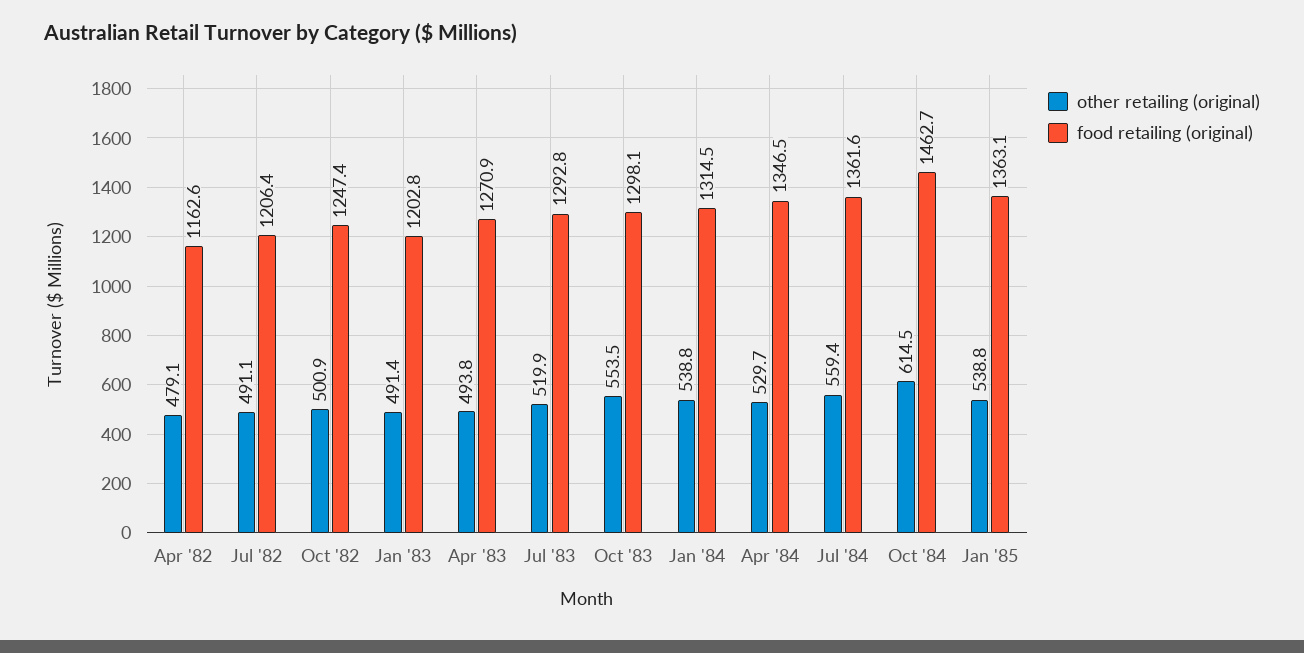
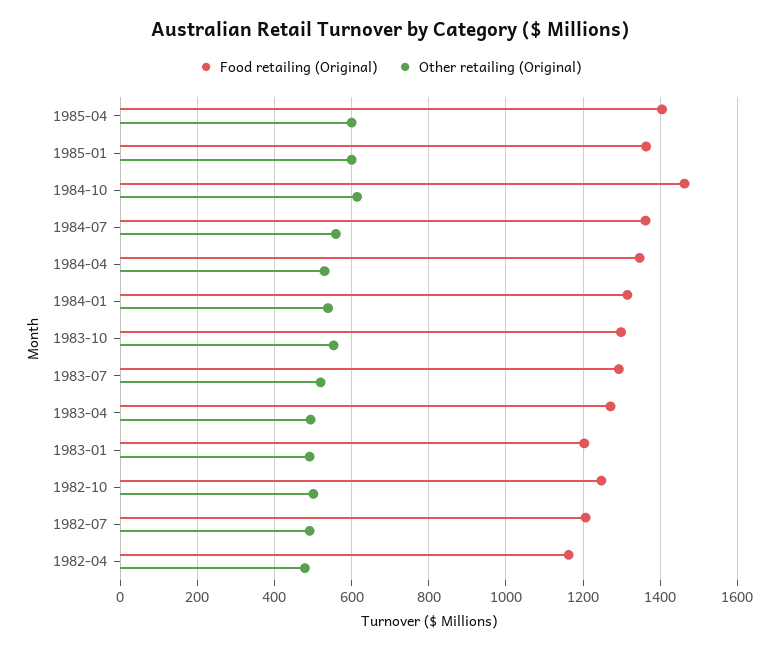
other retailing (original), Jan '85: 538.8 -> 600
food retailing (original), 1985-04: none -> 1400
other retailing (original), 1985-04: none -> 600

